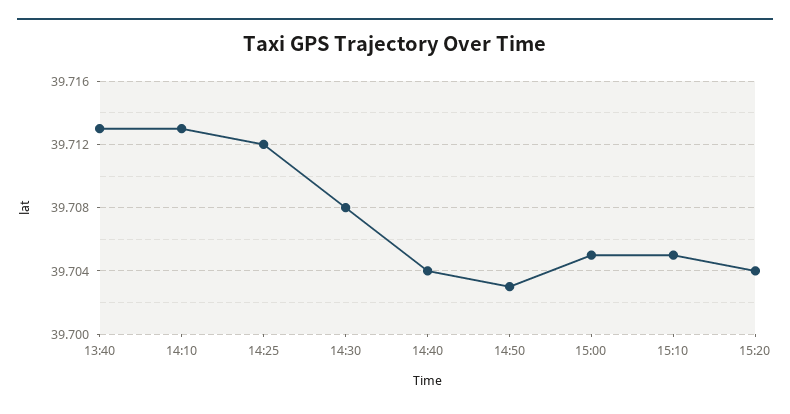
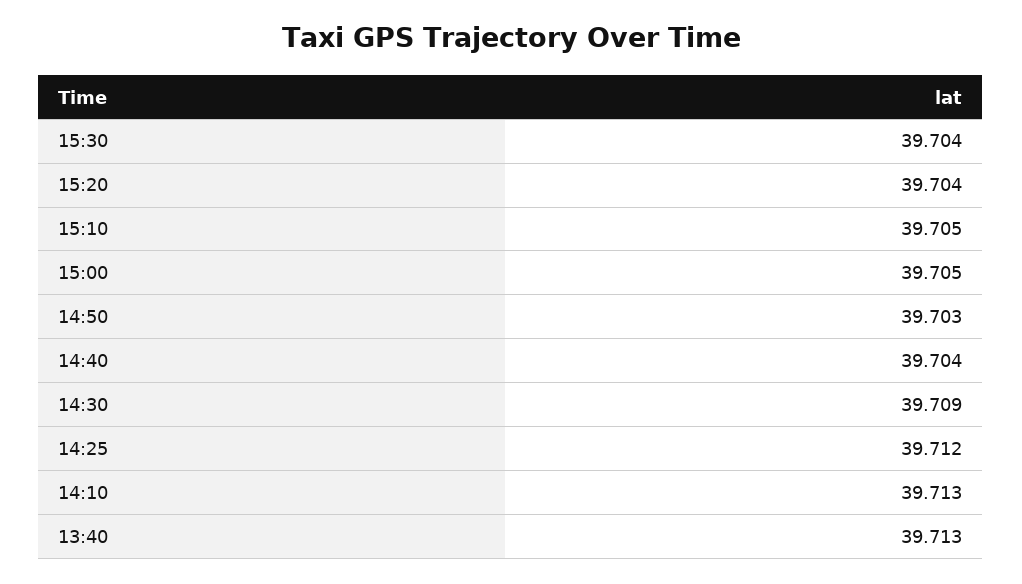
14:30: 39.708 -> 39.709
15:30: none -> 39.704

